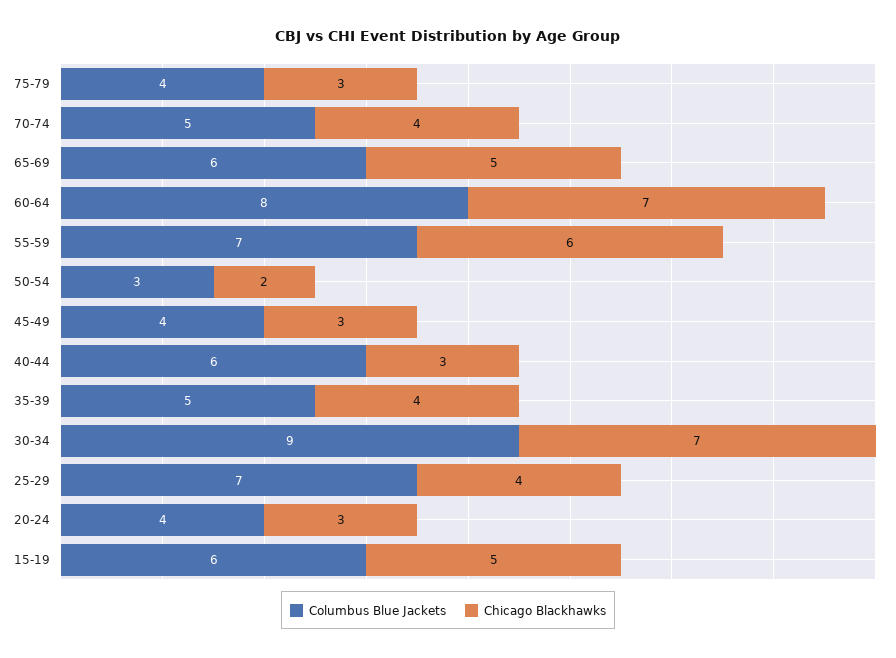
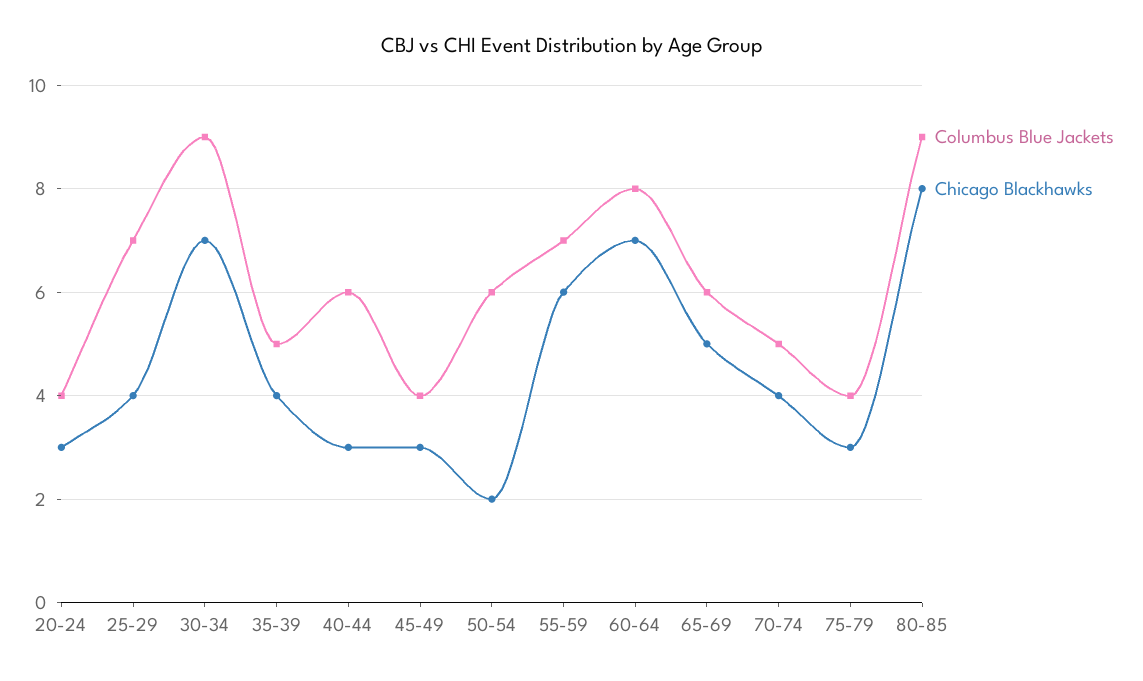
Columbus Blue Jackets, 50-54: 3 -> 6
Columbus Blue Jackets, 15-19: 6 -> none
Chicago Blackhawks, 15-19: 5 -> none
Columbus Blue Jackets, 80-85: none -> 9
Chicago Blackhawks, 80-85: none -> 8

